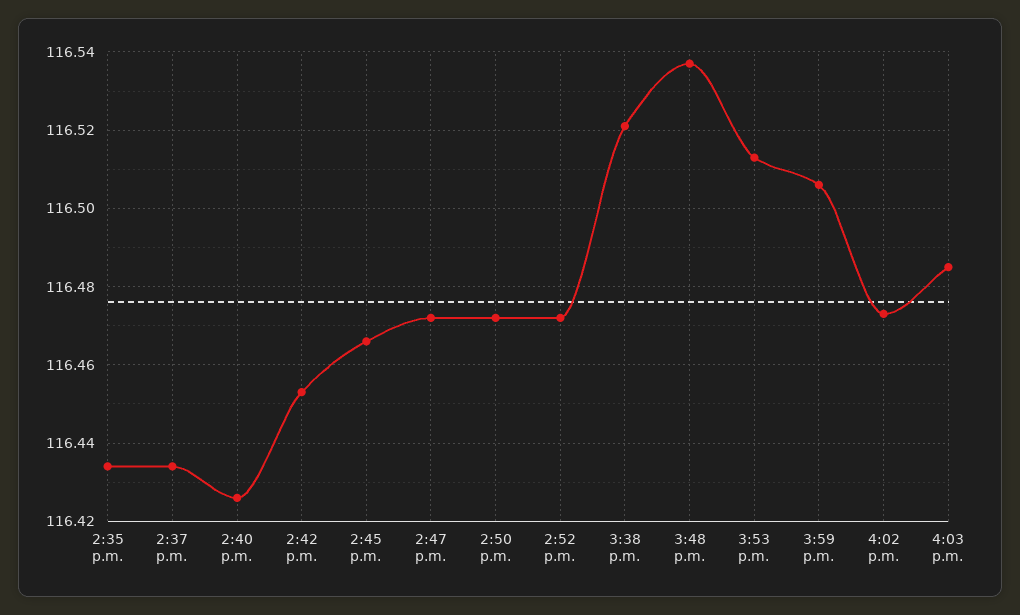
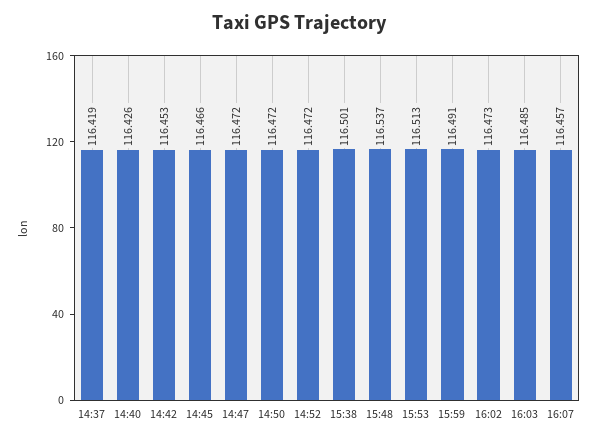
2:35 p.m.: 116.435 -> none
2:37 p.m.: 116.435 -> 116.419
3:38 p.m.: 116.52 -> 116.501
3:59 p.m.: 116.505 -> 116.491
16:07: none -> 116.457

